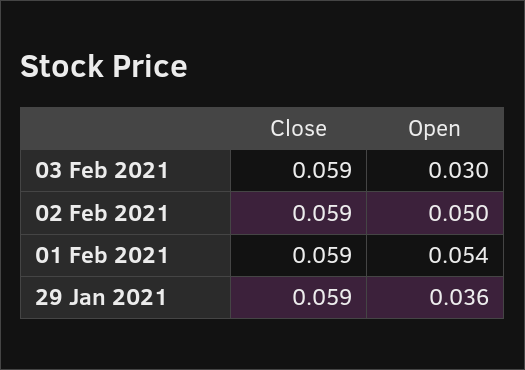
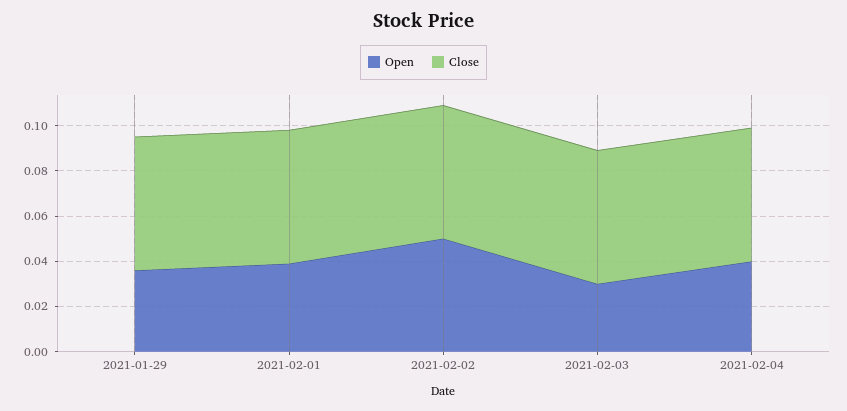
Open, 01 Feb 2021: 0.054 -> 0.04
Open, 2021-02-04: none -> 0.04
Close, 2021-02-04: none -> 0.06

